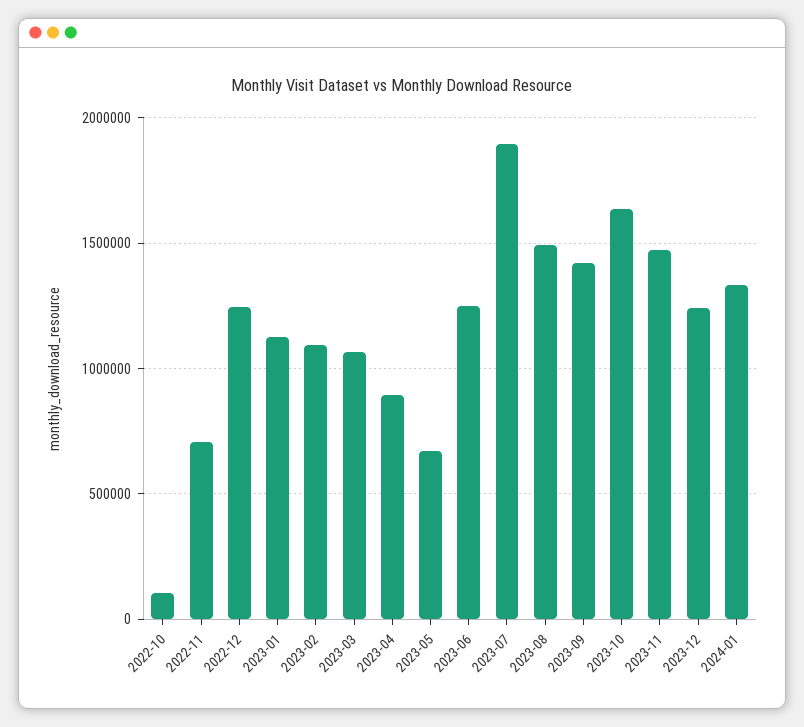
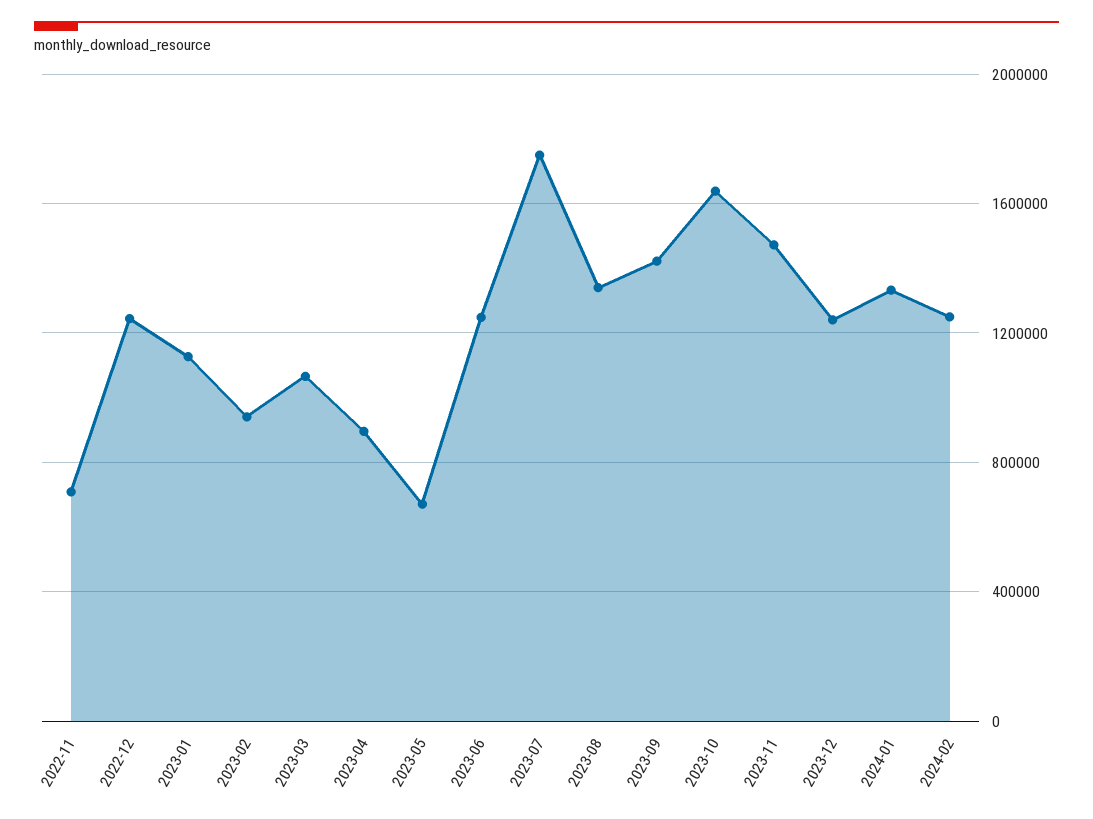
2022-10: 100000 -> none
2023-02: 1100000 -> 950000
2023-07: 1900000 -> 1750000
2023-08: 1500000 -> 1350000
2024-02: none -> 1250000

